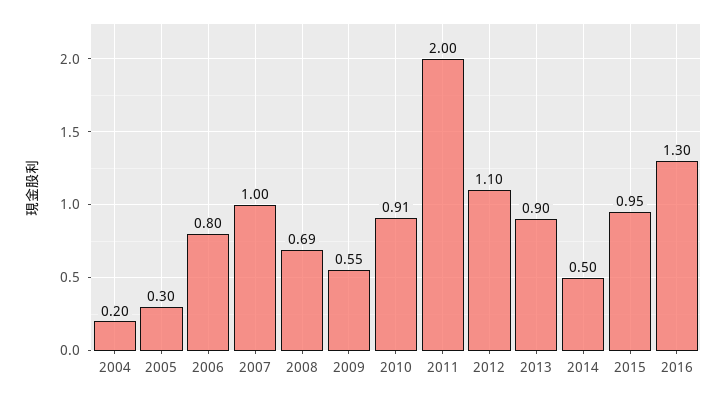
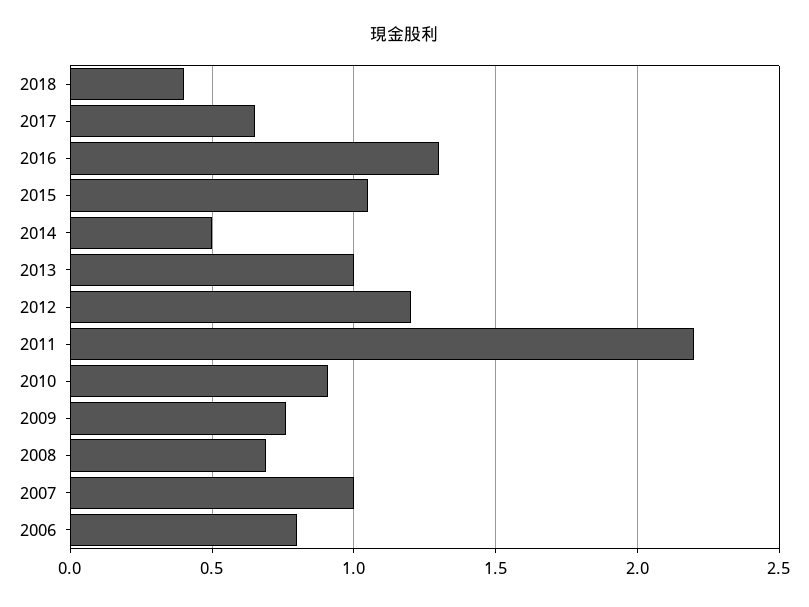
2004: 0.2 -> none
2005: 0.3 -> none
2009: 0.55 -> 0.75
2011: 2 -> 2.2
2012: 1.1 -> 1.2
2013: 0.9 -> 1
2015: 0.95 -> 1.05
2018: none -> 0.4
2017: none -> 0.65

